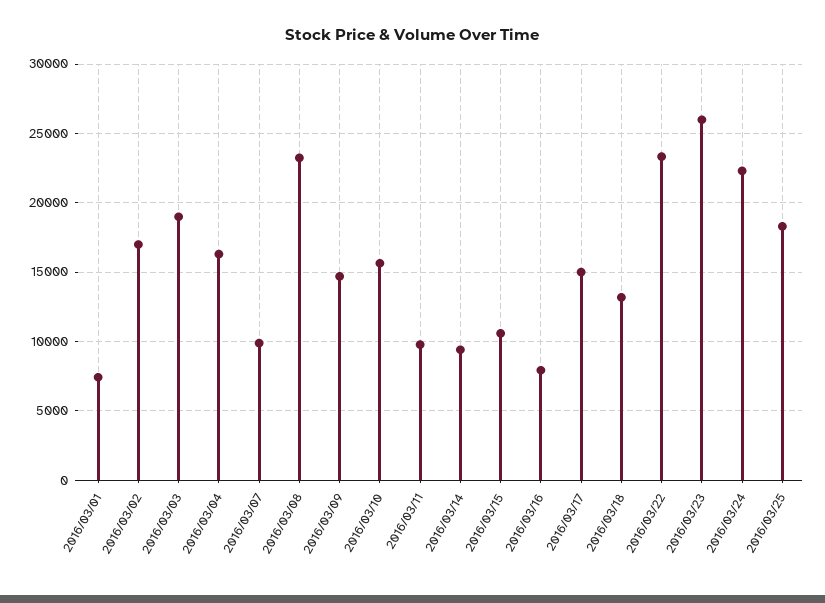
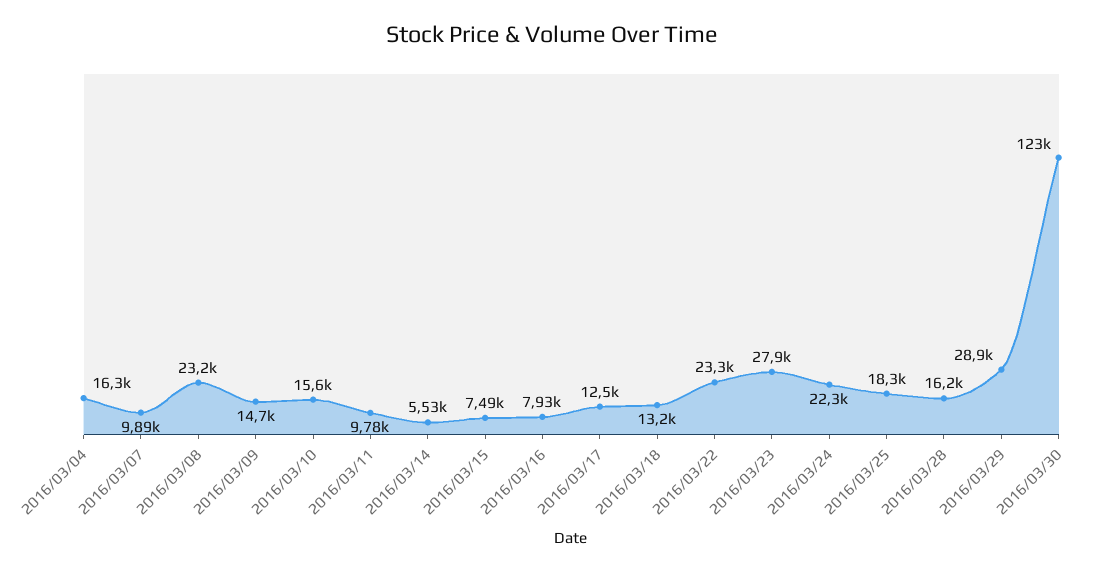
2016/03/01: 7500 -> none
2016/03/02: 17000 -> none
2016/03/03: 19000 -> none
2016/03/14: 9500 -> 5530
2016/03/15: 10500 -> 7490
2016/03/17: 15000 -> 12500
2016/03/23: 26000 -> 27900
2016/03/28: none -> 16200
2016/03/29: none -> 28900
2016/03/30: none -> 123000

